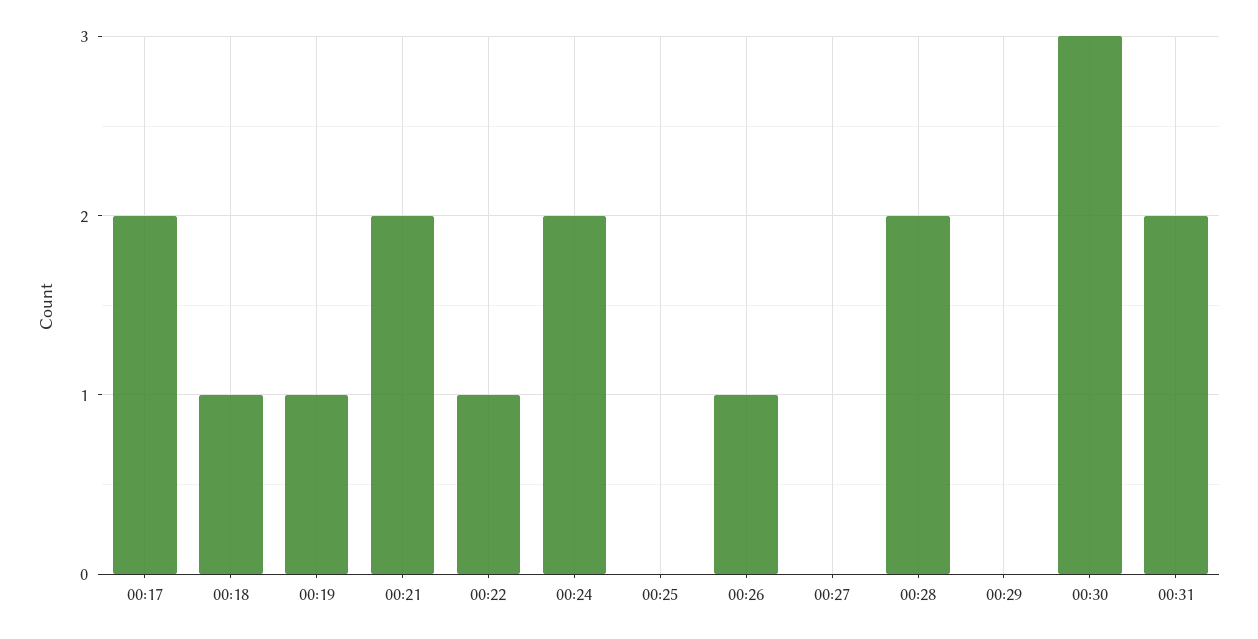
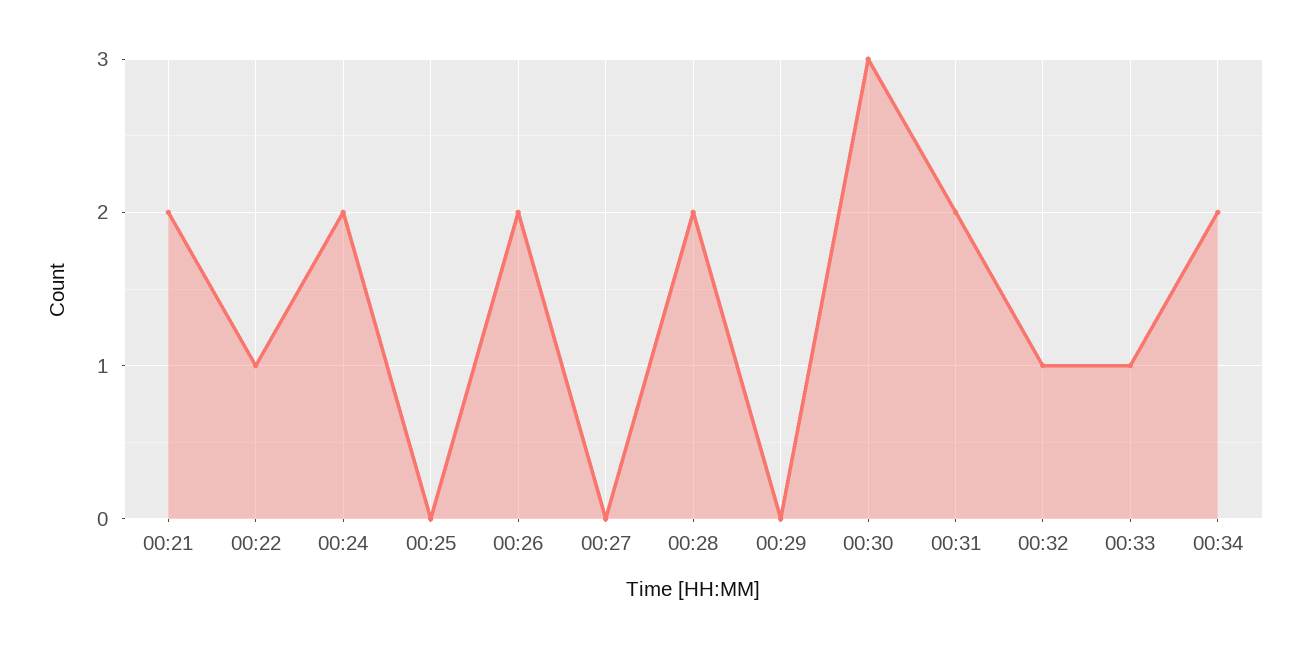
00:17: 2 -> none
00:18: 1 -> none
00:19: 1 -> none
00:26: 1 -> 2
00:32: none -> 1
00:33: none -> 1
00:34: none -> 2

